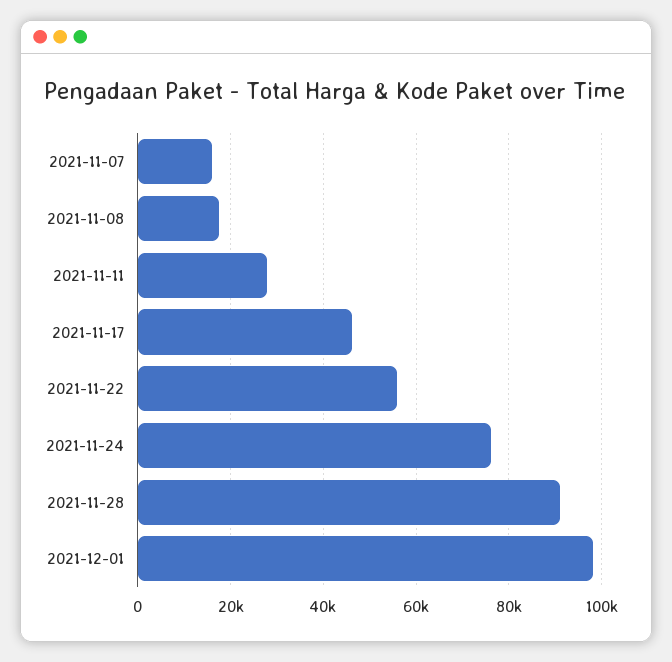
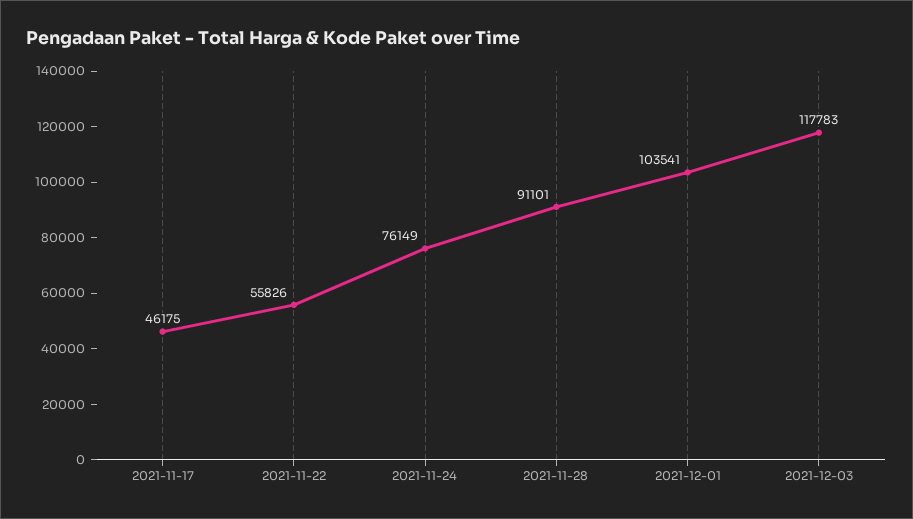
2021-11-07: 16000 -> none
2021-11-08: 18000 -> none
2021-11-11: 28000 -> none
2021-12-01: 98000 -> 103541
2021-12-03: none -> 117783

